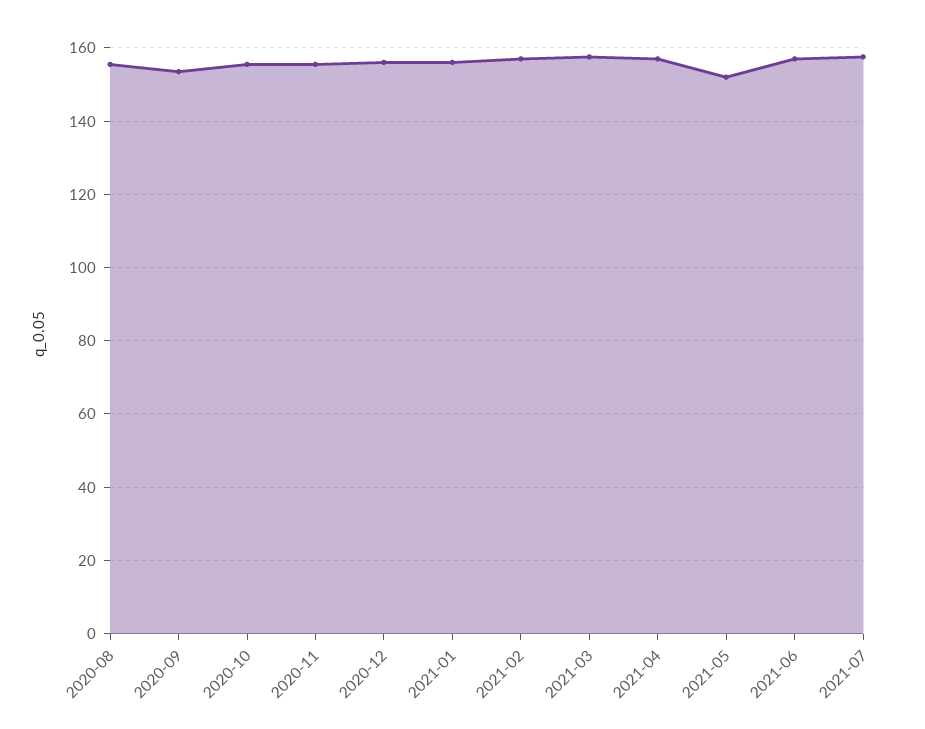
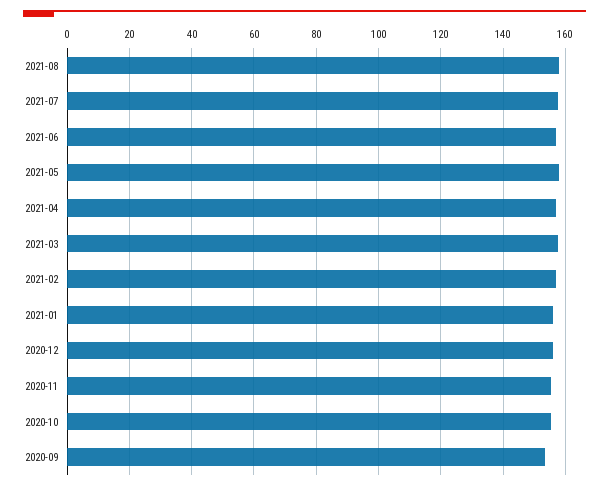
2020-08: 156 -> none
2021-05: 152 -> 158
2021-08: none -> 158

